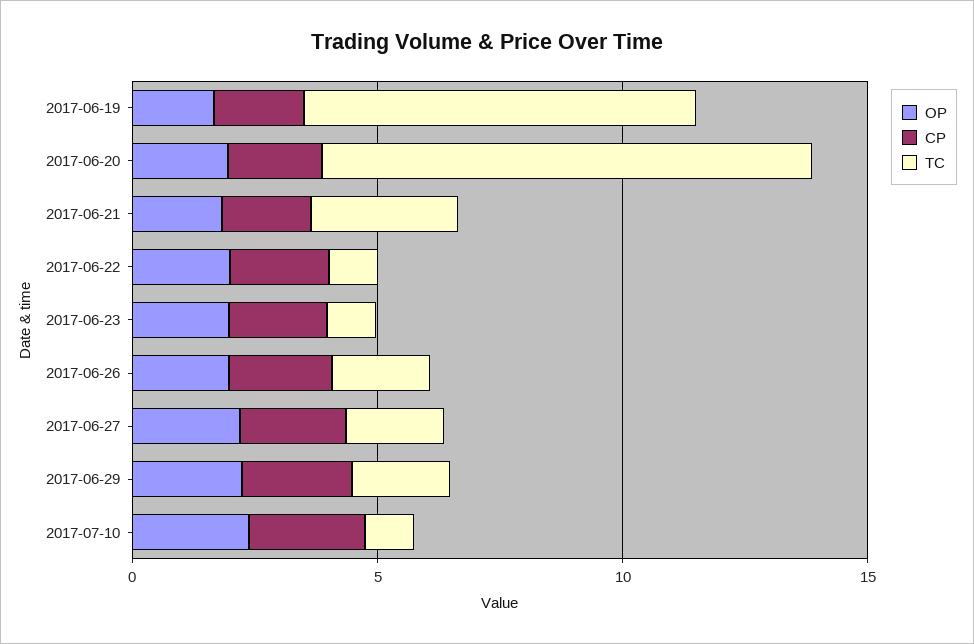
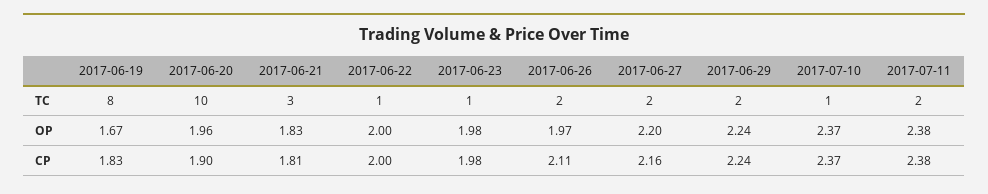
TC, 2017-07-11: none -> 2
OP, 2017-07-11: none -> 2.38
CP, 2017-07-11: none -> 2.38

